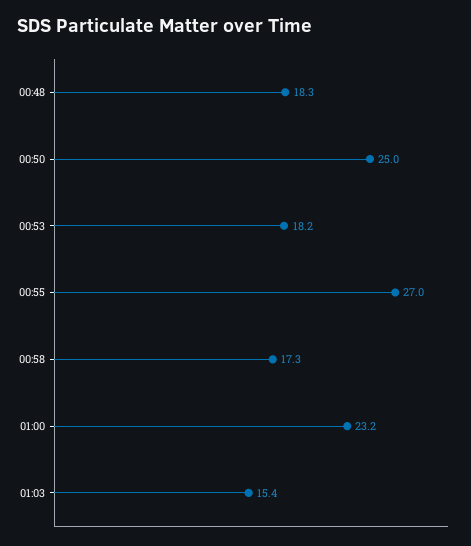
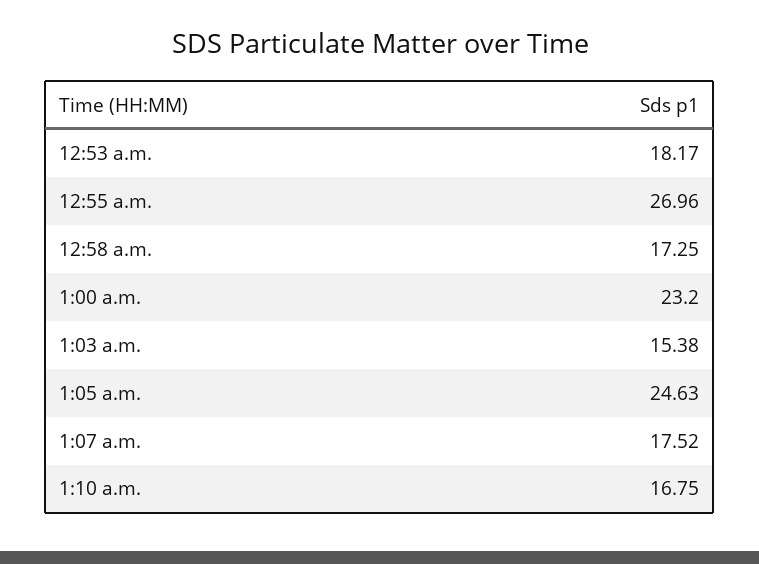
00:48: 18.3 -> none
00:50: 25 -> none
1:05 a.m.: none -> 24.63
1:07 a.m.: none -> 17.52
1:10 a.m.: none -> 16.75

